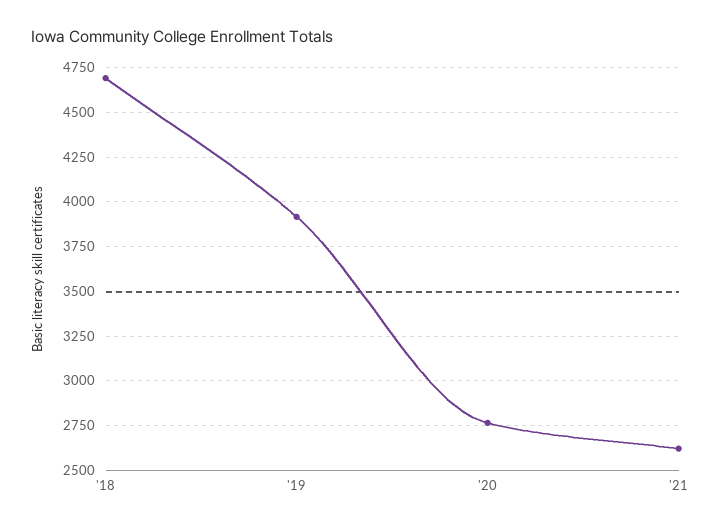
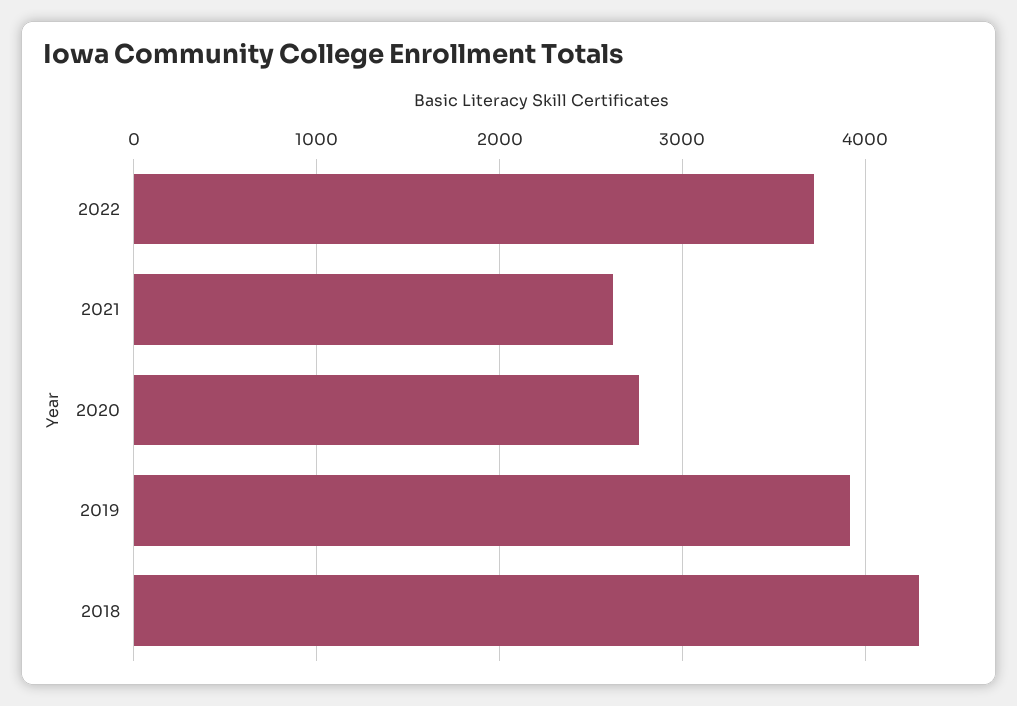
'18: 4700 -> 4300
2022: none -> 3700

